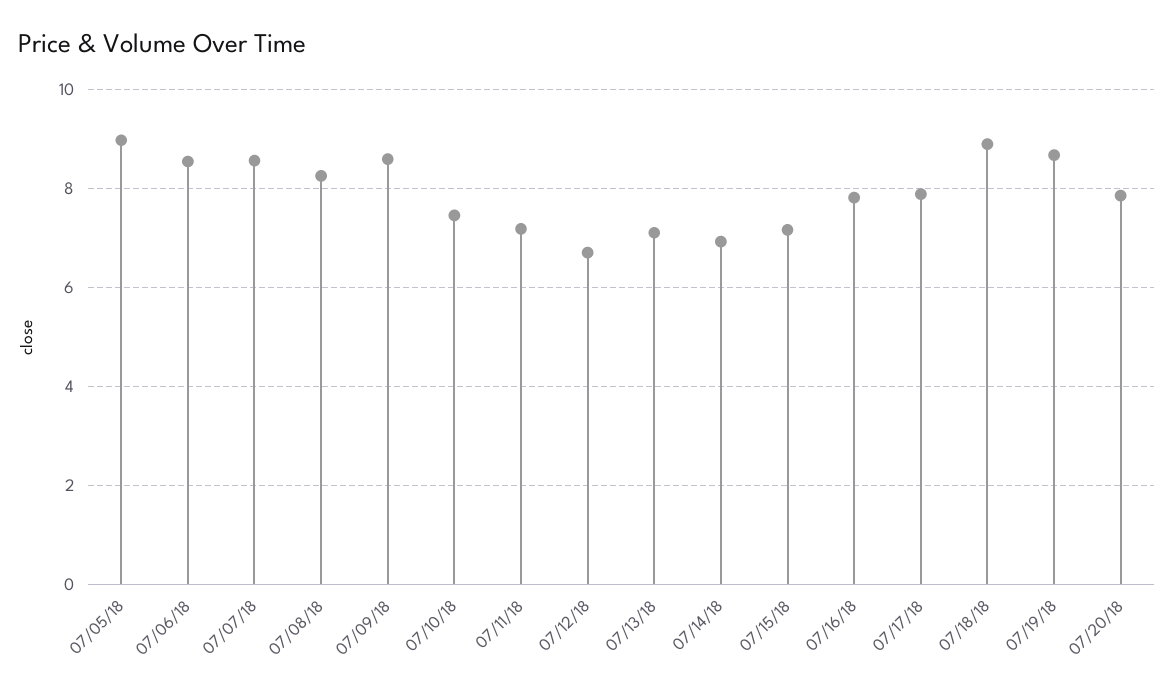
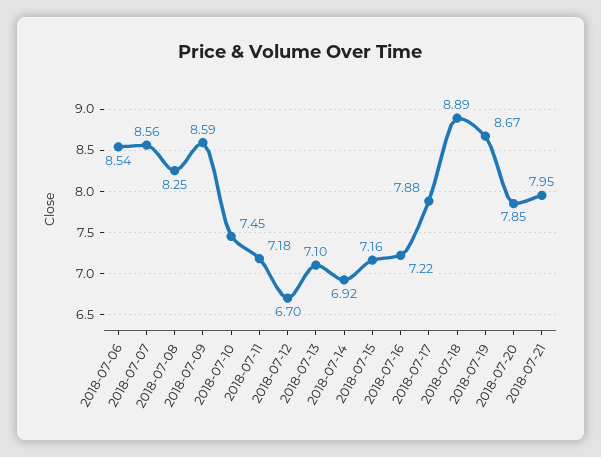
07/05/18: 9 -> none
07/16/18: 7.8 -> 7.22
2018-07-21: none -> 7.95

